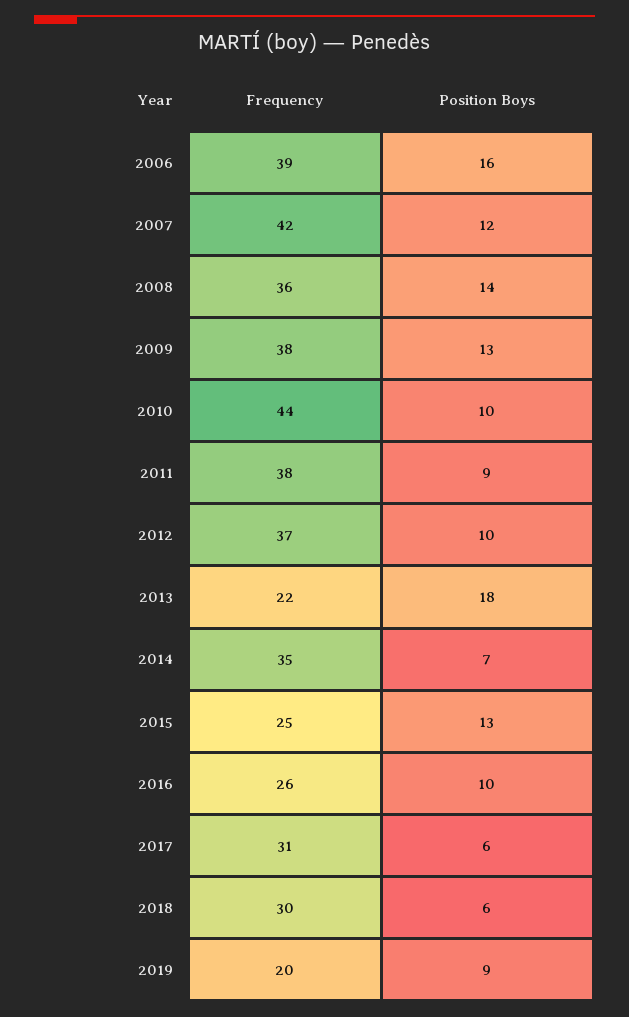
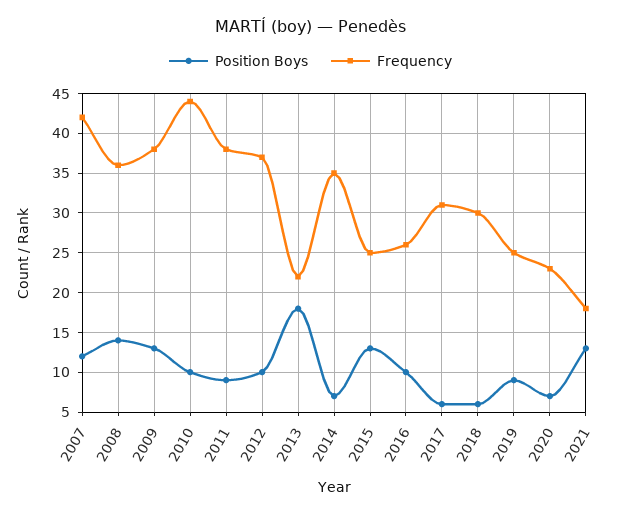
Frequency, 2006: 39 -> none
Position Boys, 2006: 16 -> none
Frequency, 2019: 20 -> 25
Position Boys, 2020: none -> 7
Frequency, 2020: none -> 23
Position Boys, 2021: none -> 13
Frequency, 2021: none -> 18

